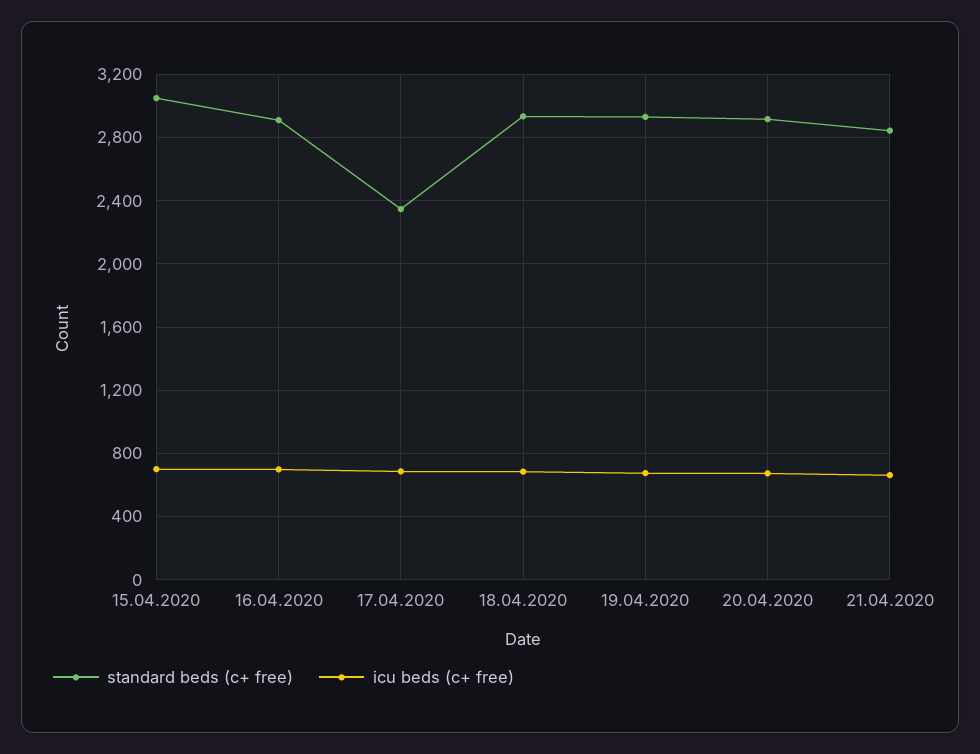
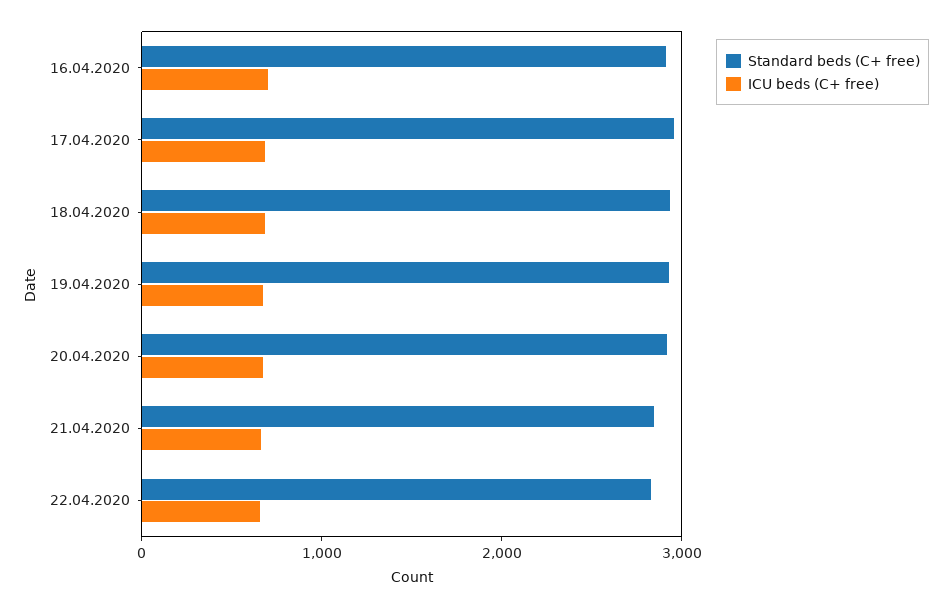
standard beds (c+ free), 15.04.2020: 3050 -> none
icu beds (c+ free), 15.04.2020: 700 -> none
standard beds (c+ free), 17.04.2020: 2350 -> 3000
standard beds (c+ free), 22.04.2020: none -> 2800
icu beds (c+ free), 22.04.2020: none -> 600

